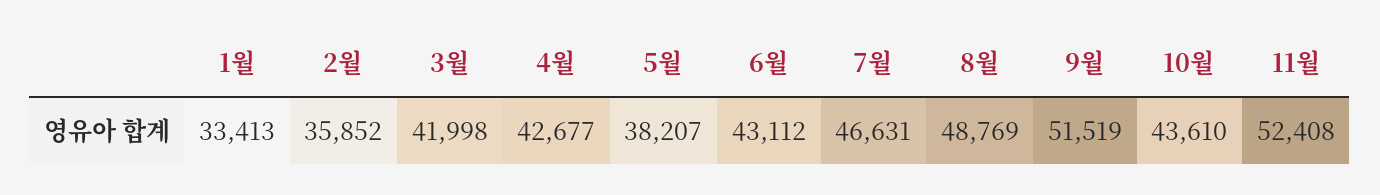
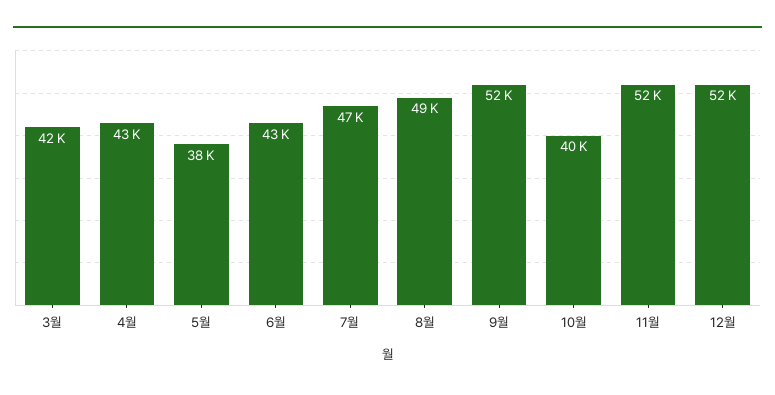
1월: 33413 -> none
2월: 35852 -> none
10월: 43610 -> 40000
12월: none -> 52000

